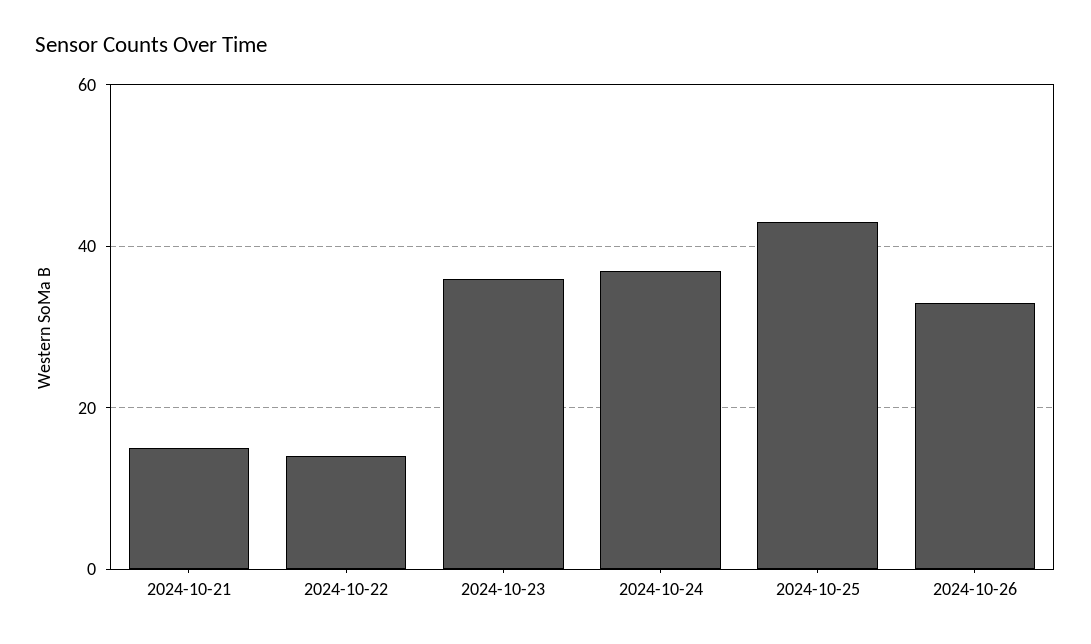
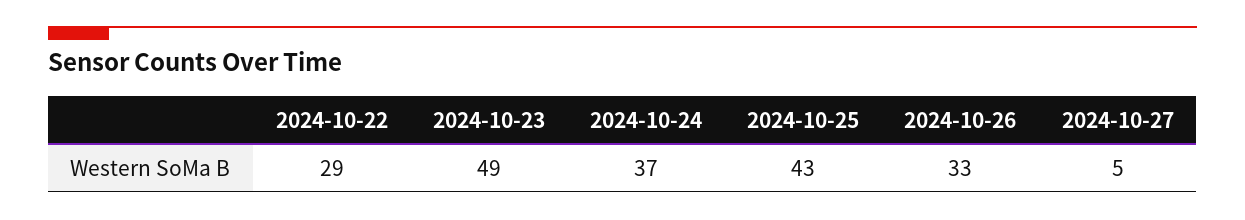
2024-10-21: 15 -> none
2024-10-22: 15 -> 29
2024-10-23: 35 -> 49
2024-10-27: none -> 5

